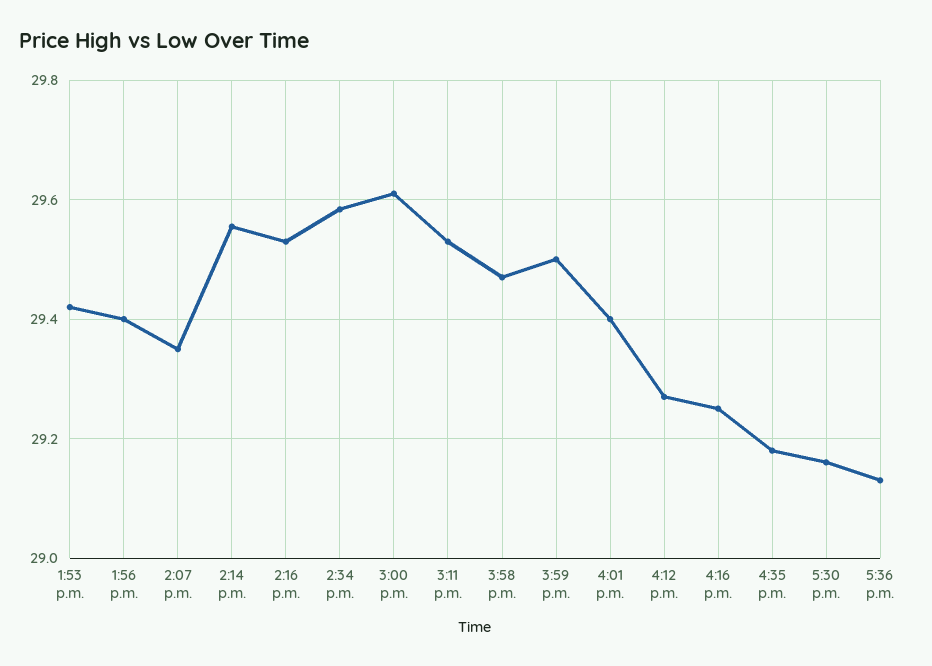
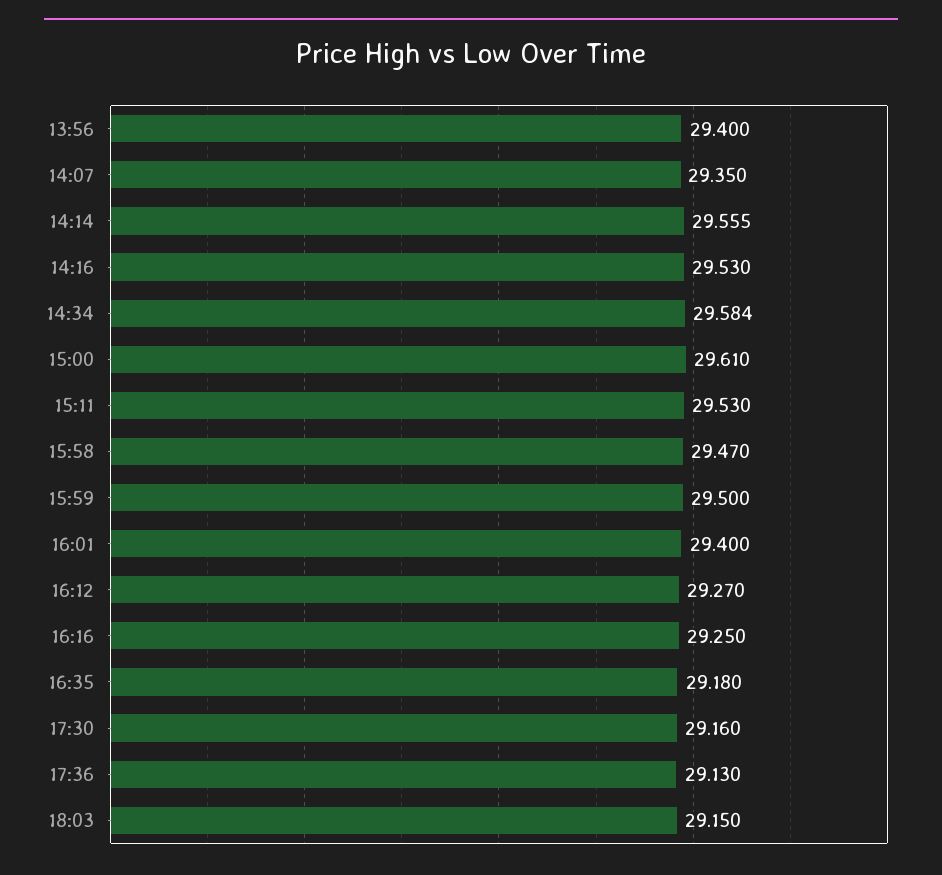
1:53 p.m.: 29.42 -> none
18:03: none -> 29.15

